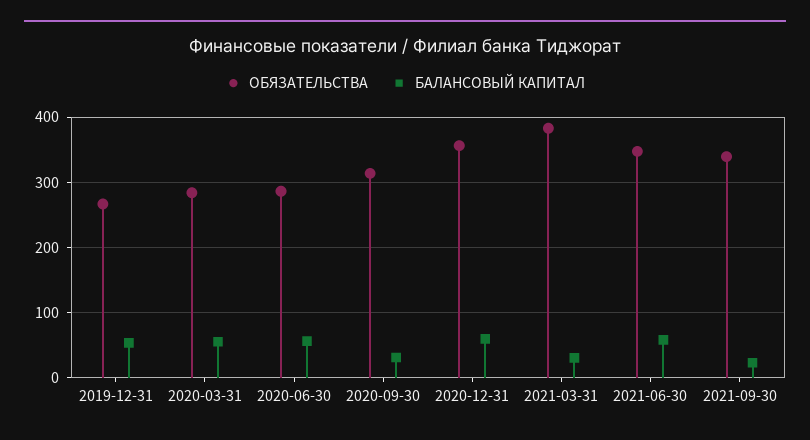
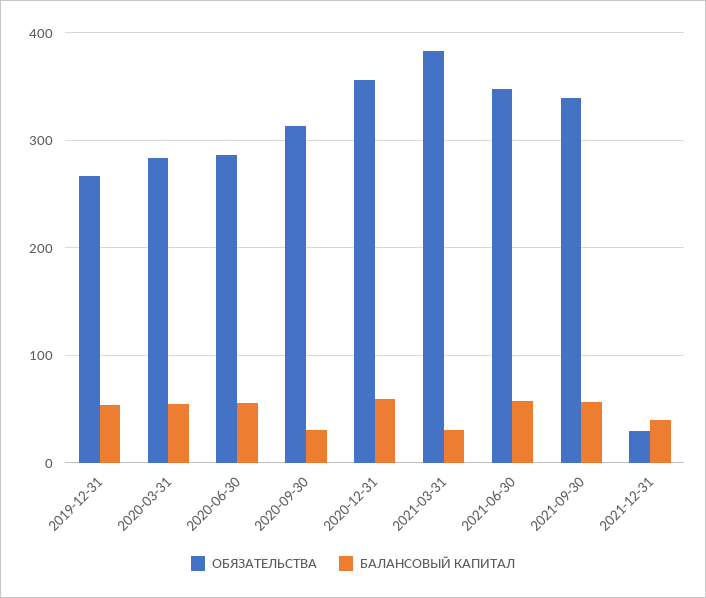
БАЛАНСОВЫЙ КАПИТАЛ, 2021-09-30: 20 -> 60
ОБЯЗАТЕЛЬСТВА, 2021-12-31: none -> 30
БАЛАНСОВЫЙ КАПИТАЛ, 2021-12-31: none -> 40

